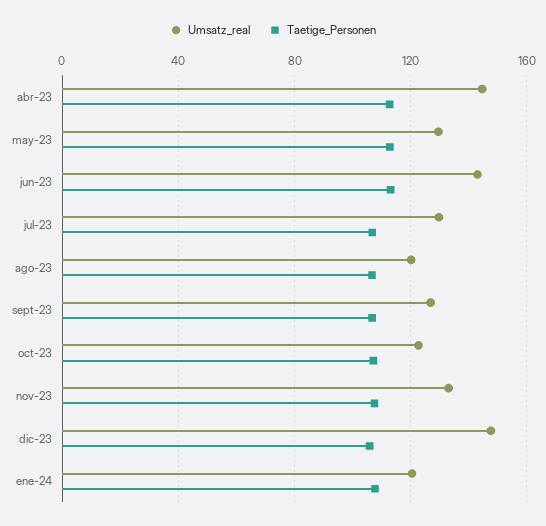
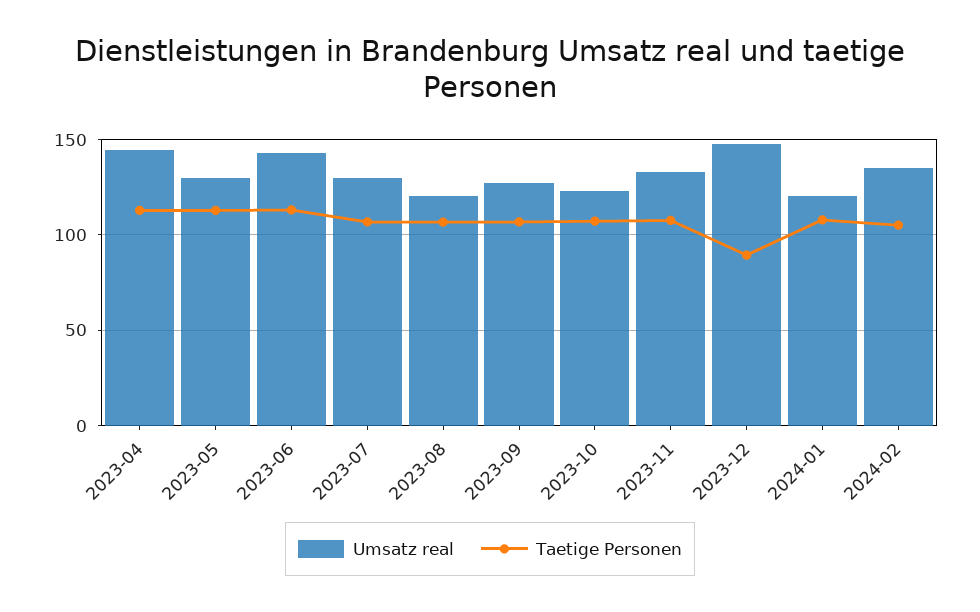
Taetige_Personen, dic-23: 105 -> 90
Umsatz_real, 2024-02: none -> 135
Taetige_Personen, 2024-02: none -> 105

